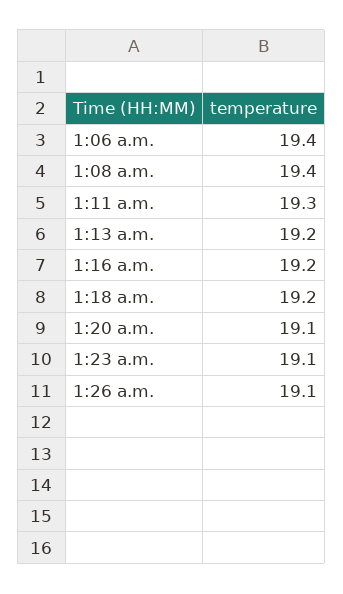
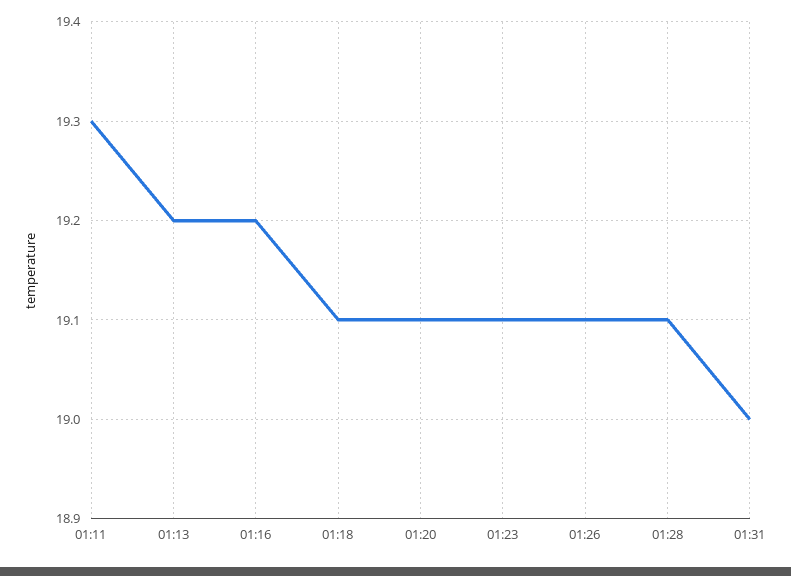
1:06 a.m.: 19.4 -> none
1:08 a.m.: 19.4 -> none
1:18 a.m.: 19.2 -> 19.1
01:28: none -> 19.1
01:31: none -> 19

